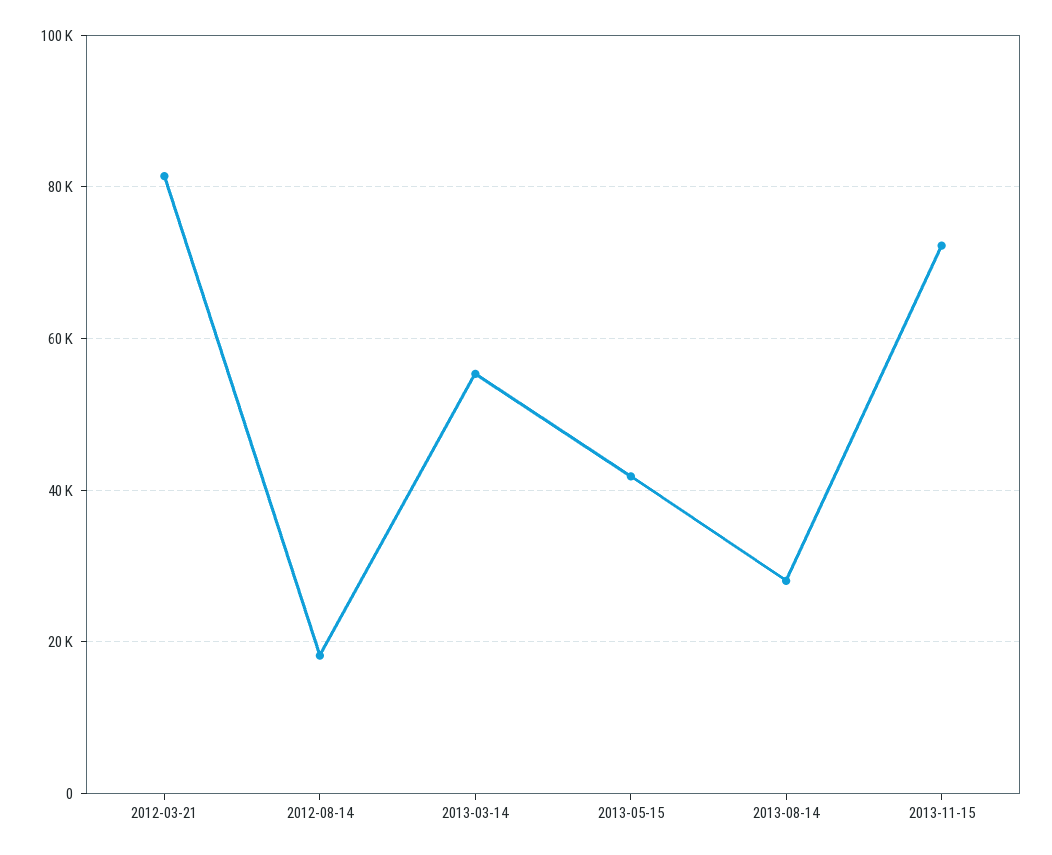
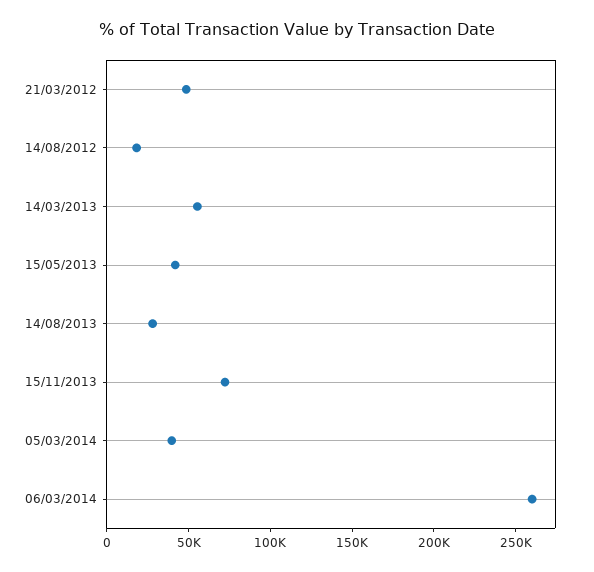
2012-03-21: 82000 -> 50000
05/03/2014: none -> 40000
06/03/2014: none -> 260000

